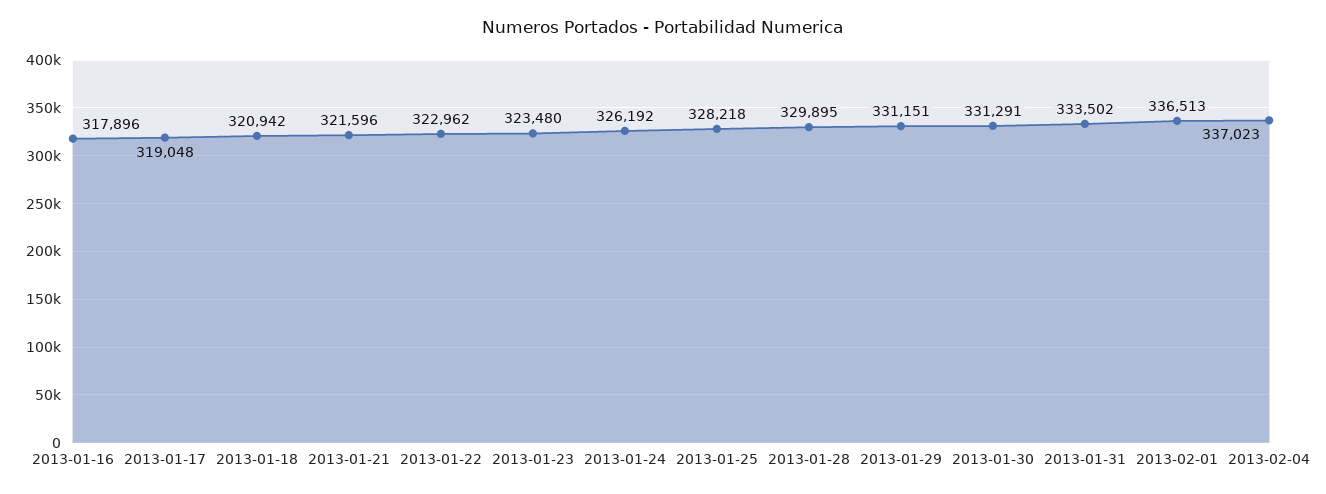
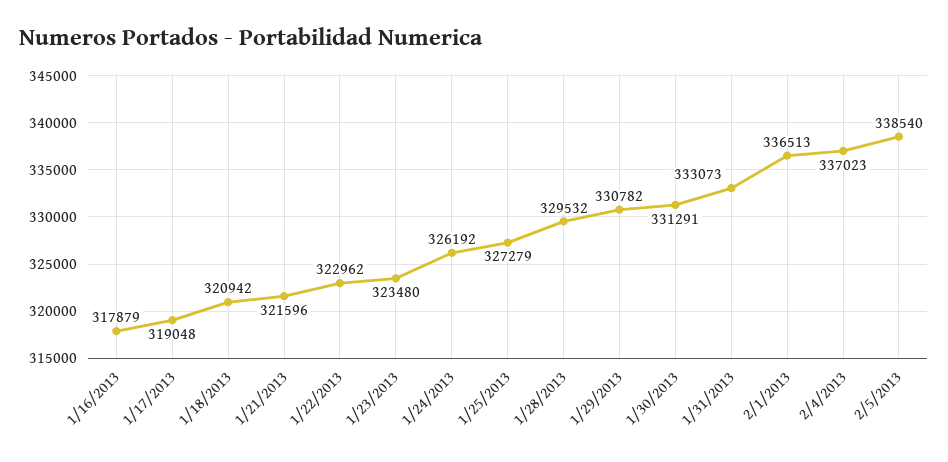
2013-01-16: 317896 -> 317879
2013-01-25: 328218 -> 327279
2013-01-28: 329895 -> 329532
2013-01-29: 331151 -> 330782
2013-01-31: 333502 -> 333073
2/5/2013: none -> 338540

